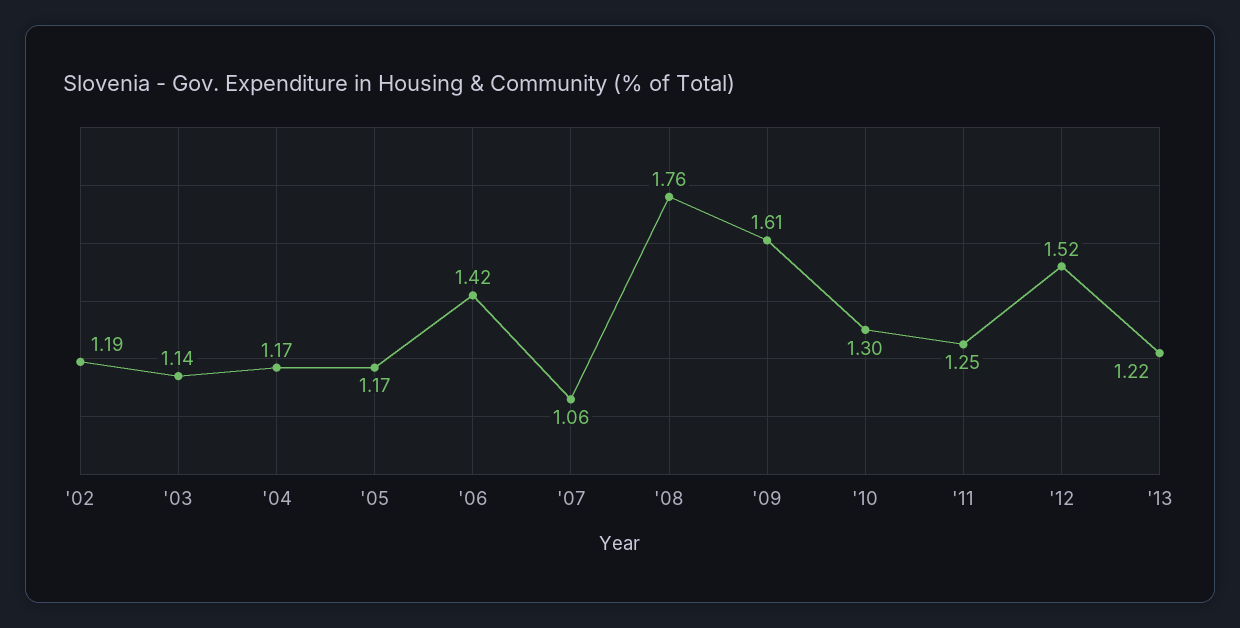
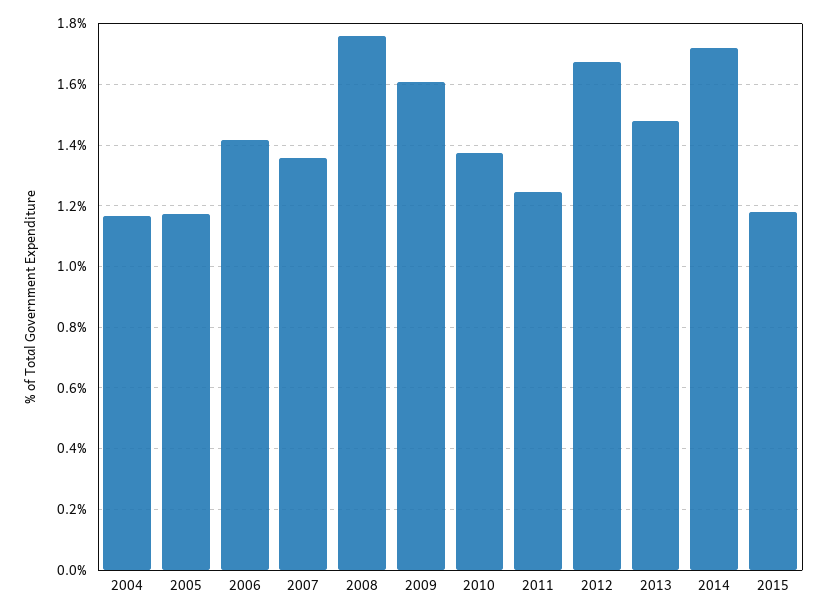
'02: 1.19 -> none
'03: 1.14 -> none
'07: 1.06 -> 1.36
'10: 1.3 -> 1.38
'12: 1.52 -> 1.68
'13: 1.22 -> 1.48
2014: none -> 1.72
2015: none -> 1.18

